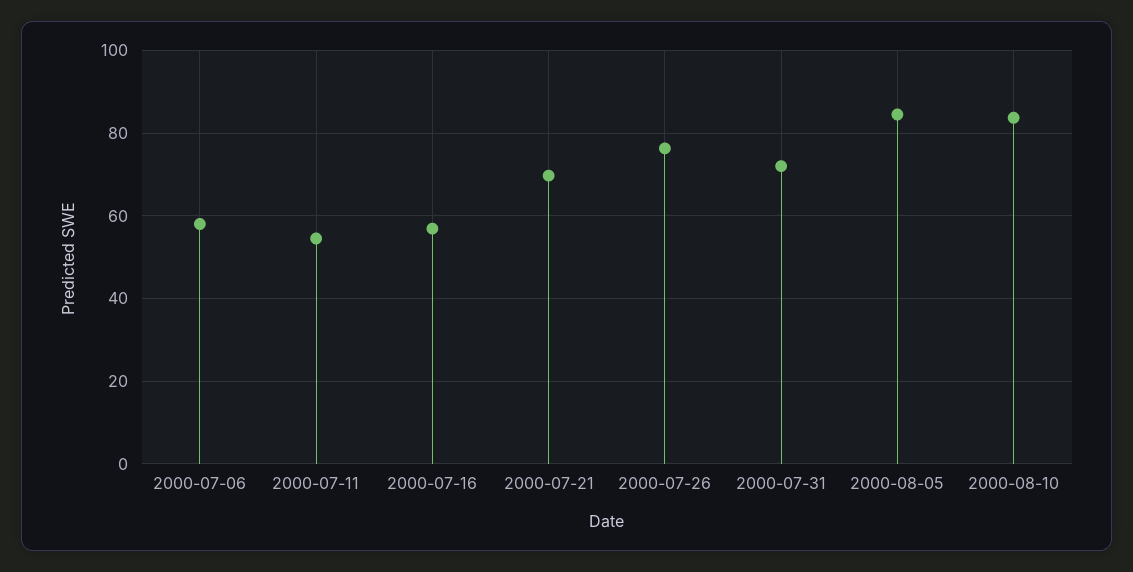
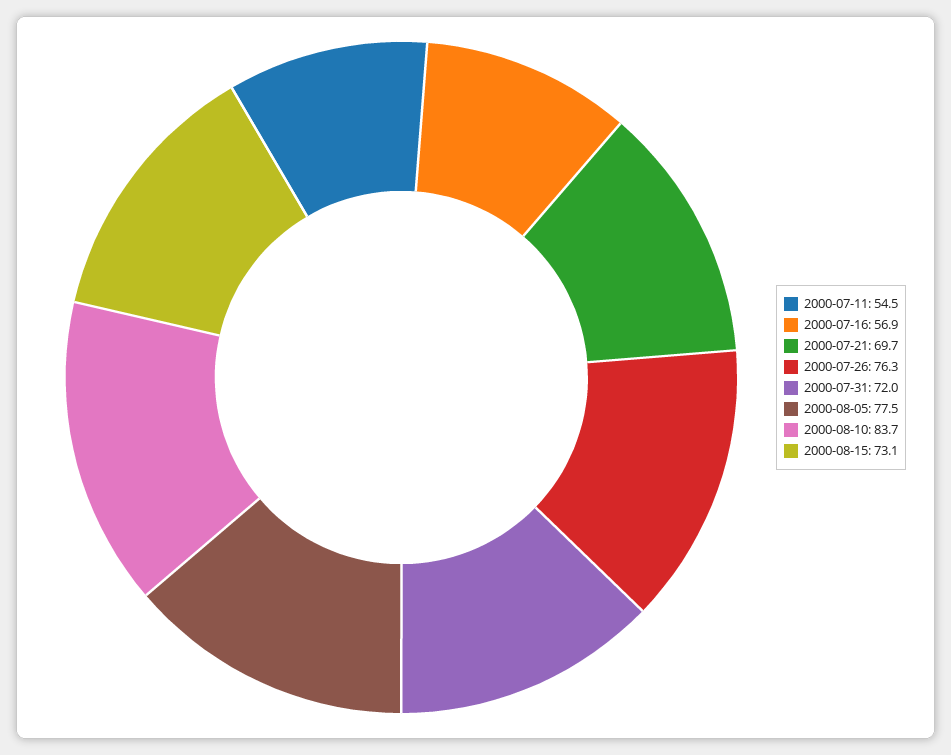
2000-07-06: 58 -> none
2000-08-05: 84 -> 77.5
2000-08-15: none -> 73.1

